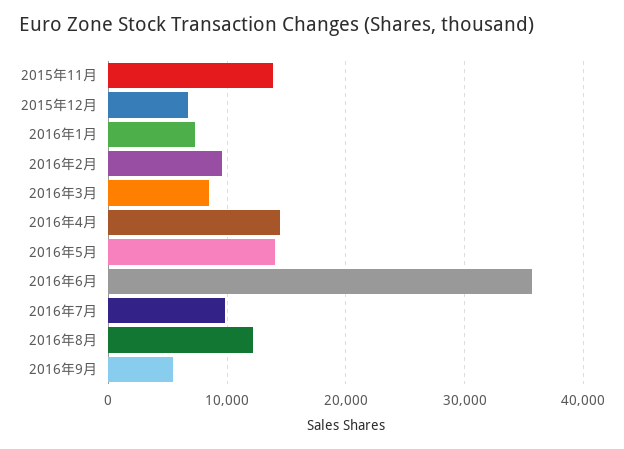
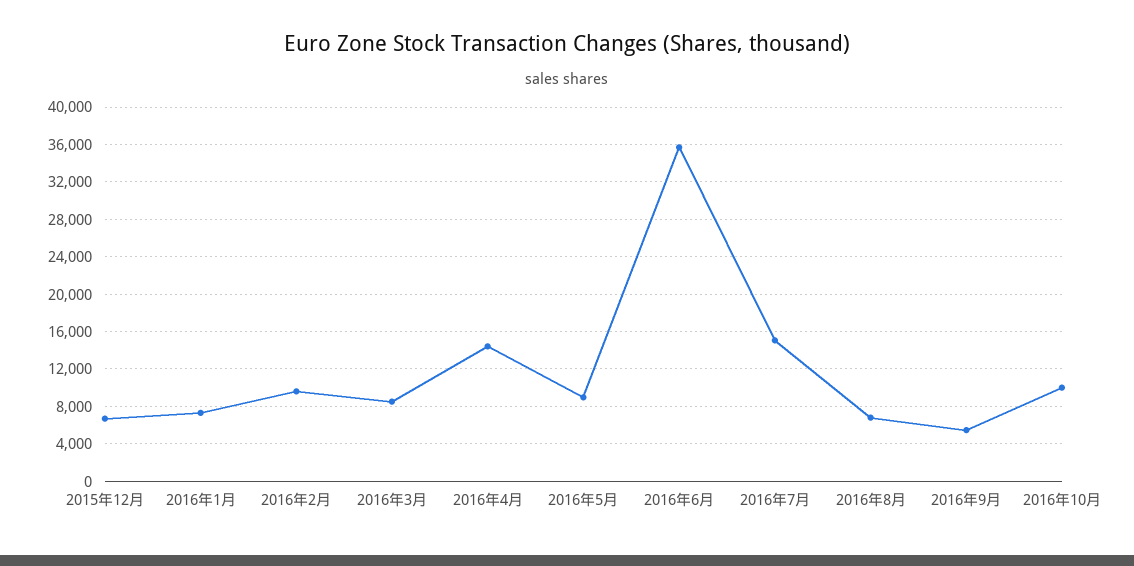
2015年11月: 14000 -> none
2016年5月: 14000 -> 9000
2016年7月: 10000 -> 15000
2016年8月: 12000 -> 7000
2016年10月: none -> 10000

